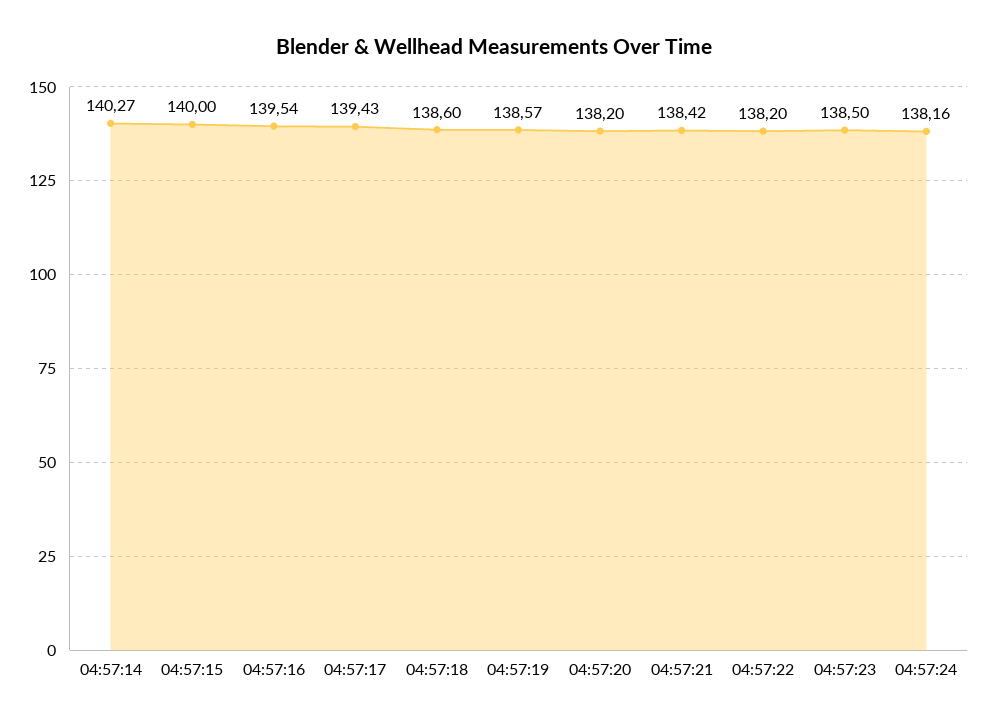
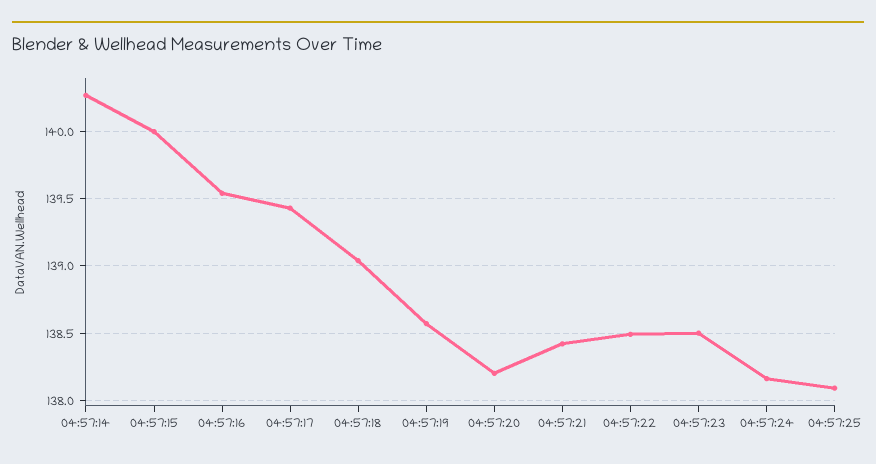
04:57:18: 138.6 -> 139.05
04:57:22: 138.2 -> 138.5
04:57:25: none -> 138.1

